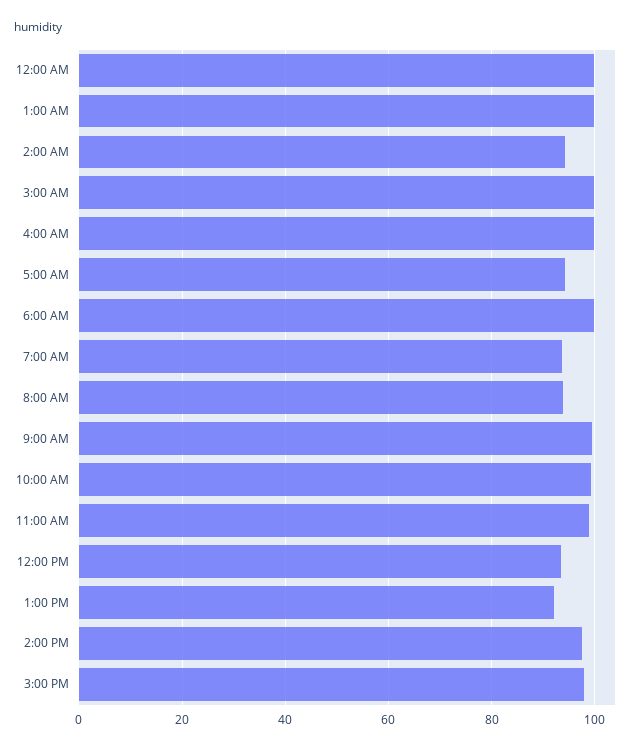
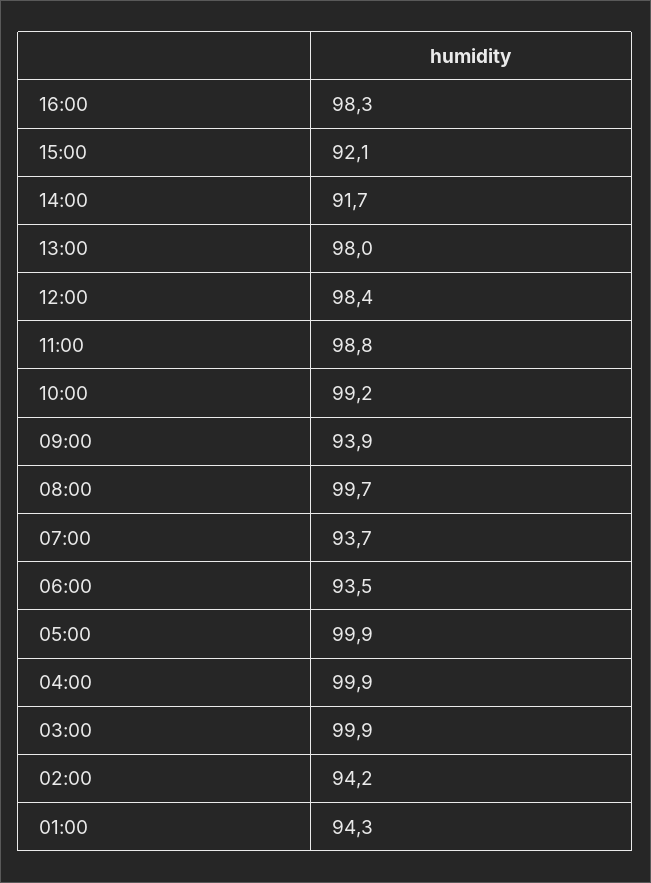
12:00 AM: 100 -> none
1:00 AM: 100 -> 94.3
5:00 AM: 94 -> 99.9
6:00 AM: 100 -> 93.5
8:00 AM: 94 -> 99.7
9:00 AM: 100 -> 93.9
12:00 PM: 94 -> 98.4
1:00 PM: 92 -> 98
2:00 PM: 98 -> 91.7
3:00 PM: 98 -> 92.1
16:00: none -> 98.3

